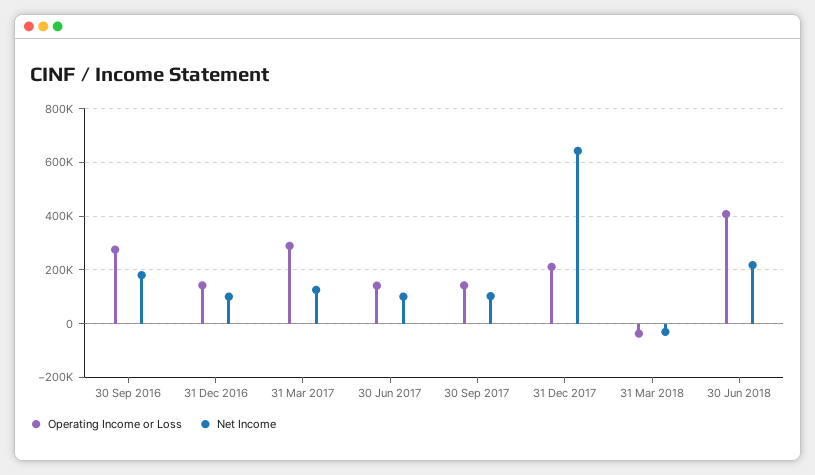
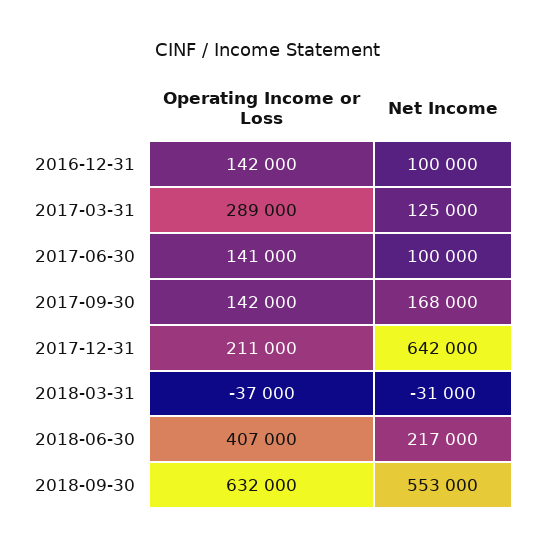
Operating Income or Loss, 30 Sep 2016: 275000 -> none
Net Income, 30 Sep 2016: 175000 -> none
Net Income, 30 Sep 2017: 100000 -> 168000
Operating Income or Loss, 2018-09-30: none -> 632000
Net Income, 2018-09-30: none -> 553000

